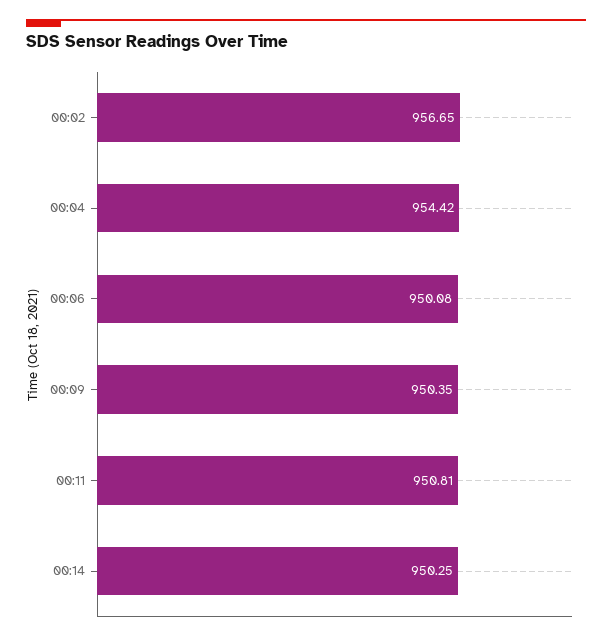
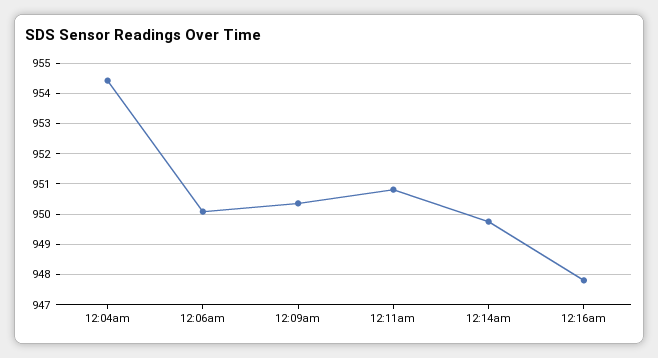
00:02: 956.65 -> none
00:14: 950.25 -> 949.8
12:16am: none -> 947.8

